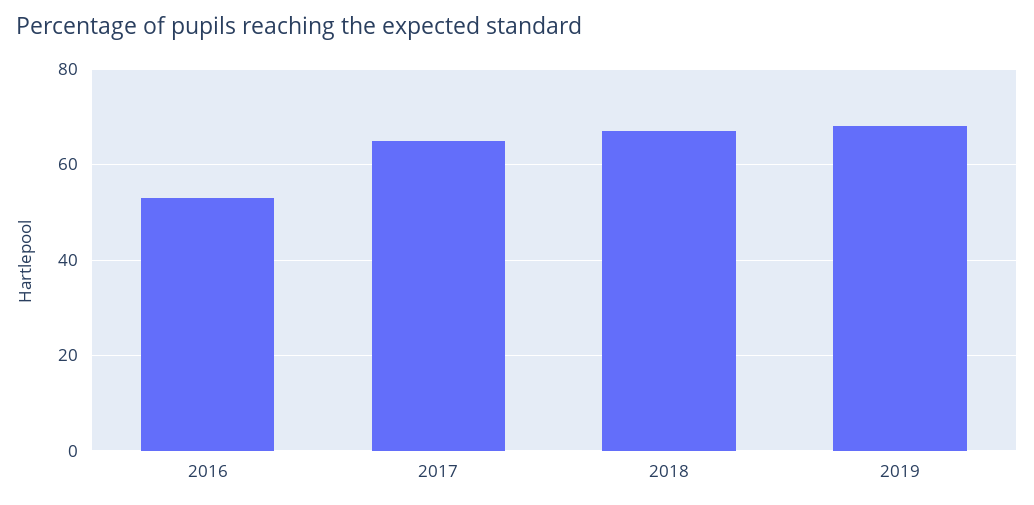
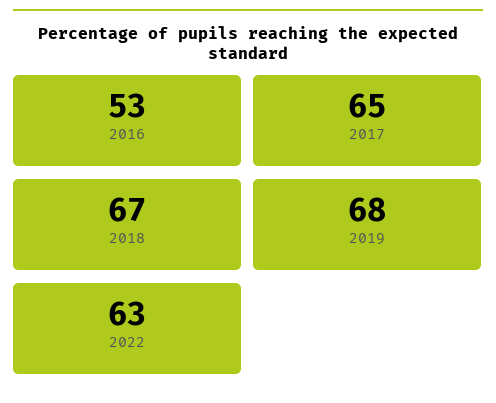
2022: none -> 63

